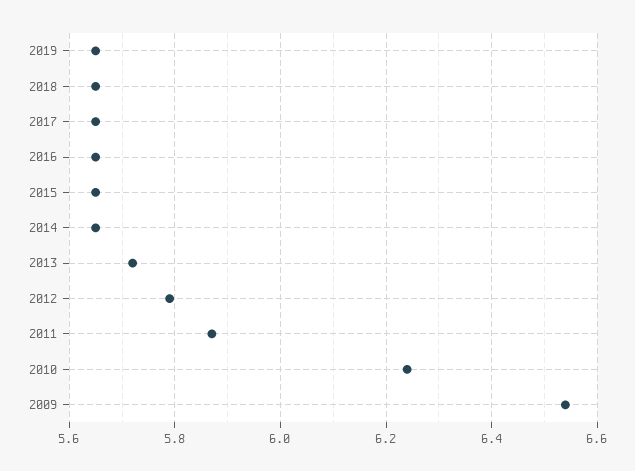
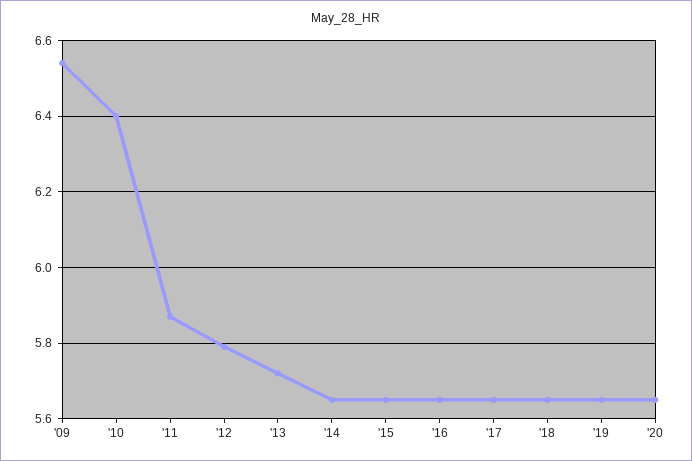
2010: 6.25 -> 6.4
'20: none -> 5.65

